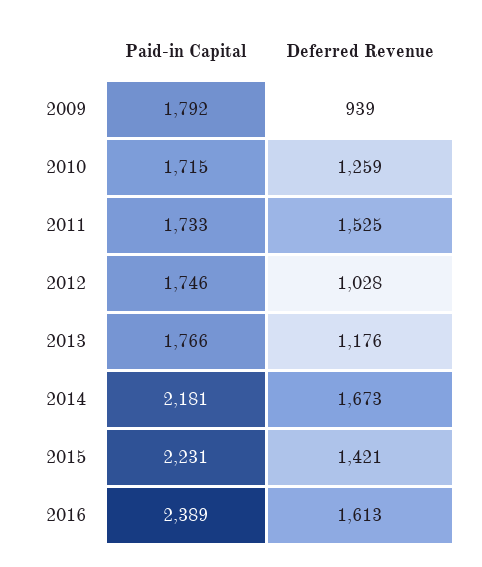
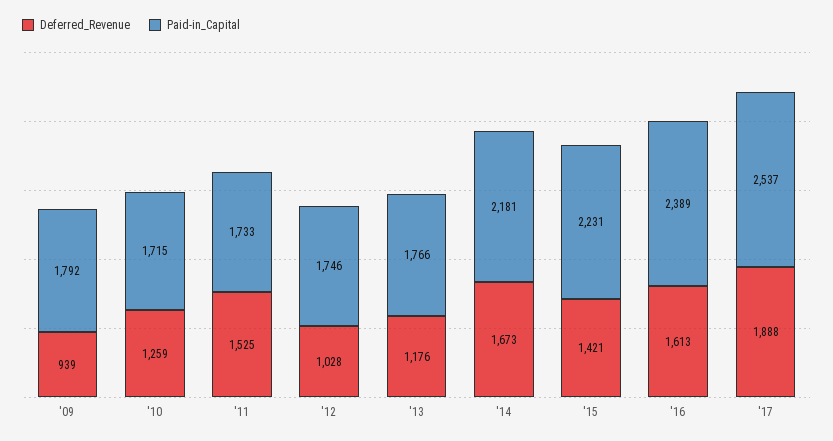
Deferred Revenue, '17: none -> 1888
Paid-in Capital, '17: none -> 2537

